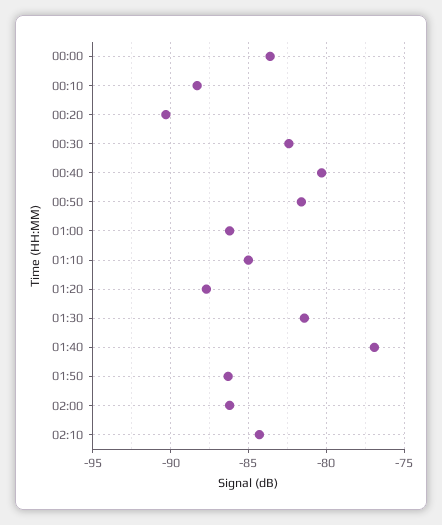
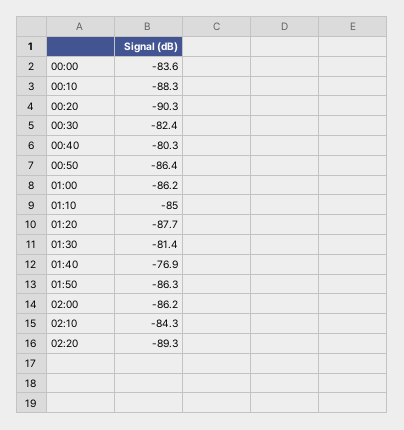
00:50: -81.5 -> -86.4
02:20: none -> -89.3

